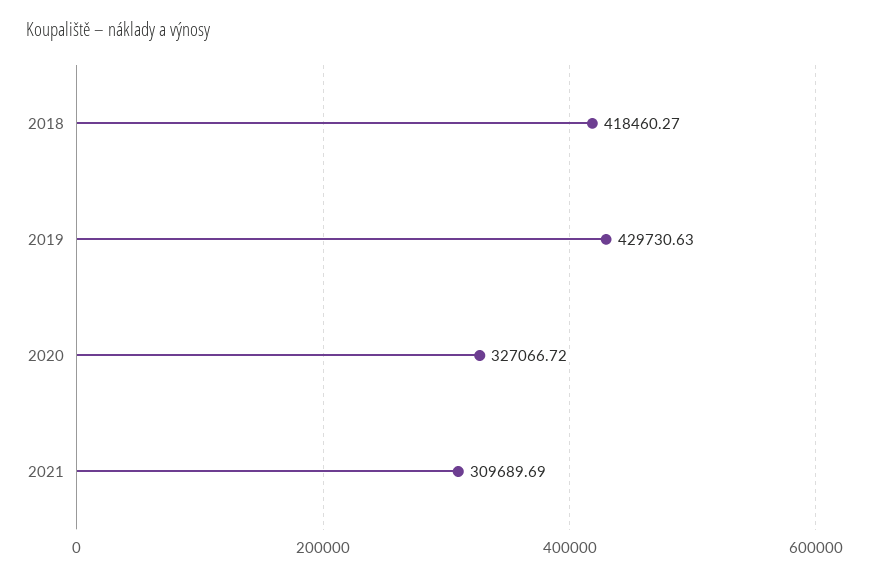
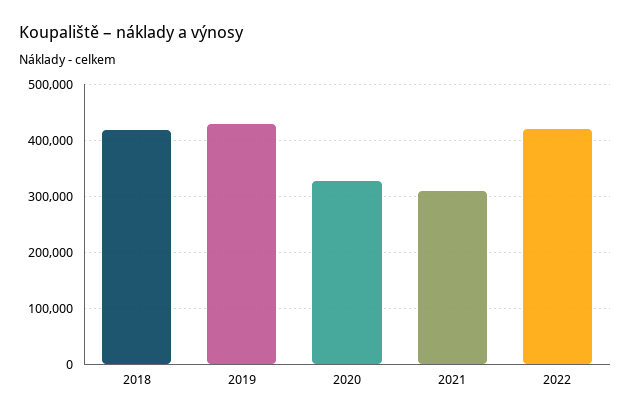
2022: none -> 420000

